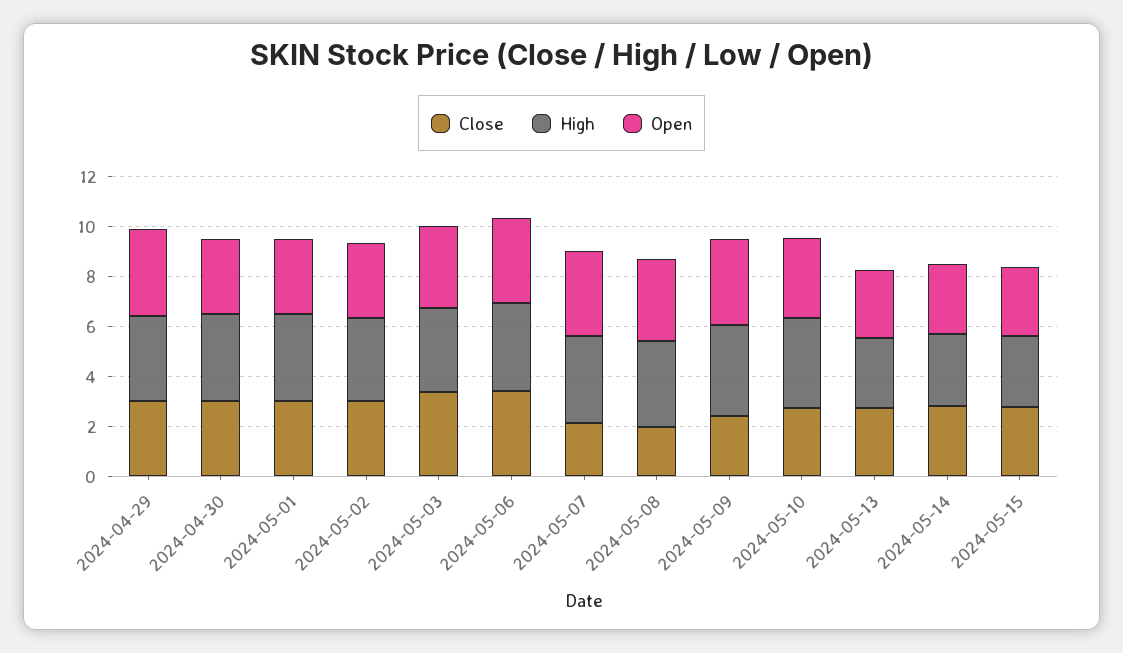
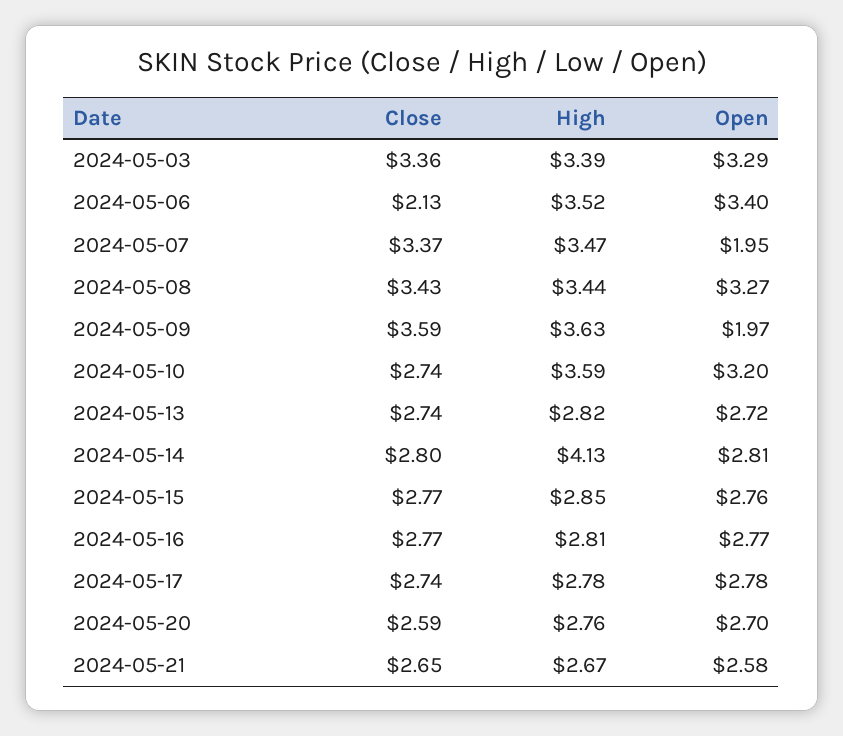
Close, 2024-04-29: 3 -> none
High, 2024-04-29: 3.5 -> none
Open, 2024-04-29: 3.5 -> none
Close, 2024-04-30: 3 -> none
High, 2024-04-30: 3.5 -> none
Open, 2024-04-30: 3 -> none
Close, 2024-05-01: 3 -> none
High, 2024-05-01: 3.5 -> none
Open, 2024-05-01: 3 -> none
Close, 2024-05-02: 3 -> none
High, 2024-05-02: 3.5 -> none
Open, 2024-05-02: 3 -> none
Close, 2024-05-06: 3.5 -> 2.13
Close, 2024-05-07: 2 -> 3.37
Open, 2024-05-07: 3.5 -> 1.95
Close, 2024-05-08: 2 -> 3.43
Close, 2024-05-09: 2.5 -> 3.59
Open, 2024-05-09: 3.5 -> 1.97
High, 2024-05-14: 3 -> 4.13
Close, 2024-05-16: none -> 2.77
High, 2024-05-16: none -> 2.81
Open, 2024-05-16: none -> 2.77
Close, 2024-05-17: none -> 2.74
High, 2024-05-17: none -> 2.78
Open, 2024-05-17: none -> 2.78
Close, 2024-05-20: none -> 2.59
High, 2024-05-20: none -> 2.76
Open, 2024-05-20: none -> 2.7
Close, 2024-05-21: none -> 2.65
High, 2024-05-21: none -> 2.67
Open, 2024-05-21: none -> 2.58

